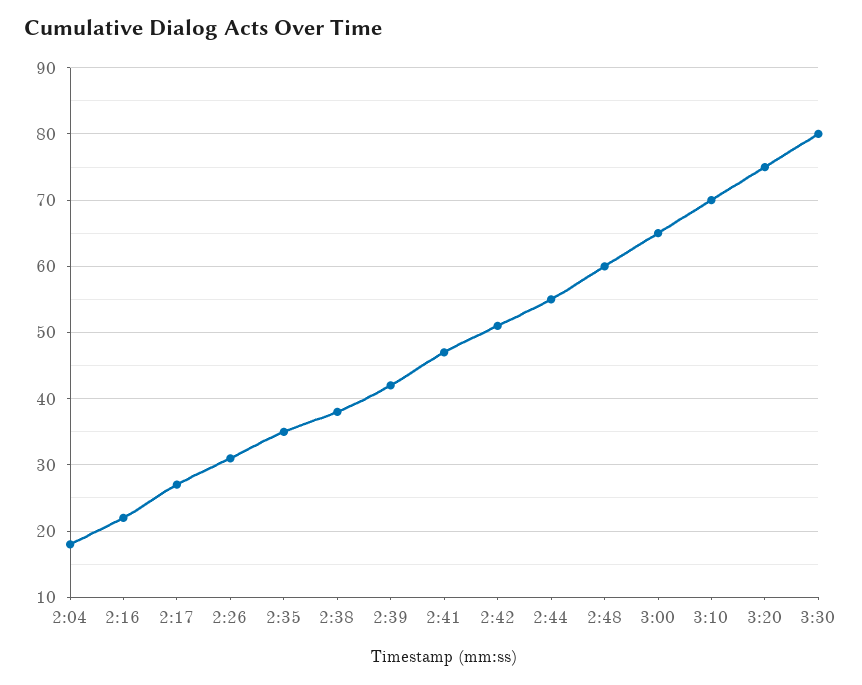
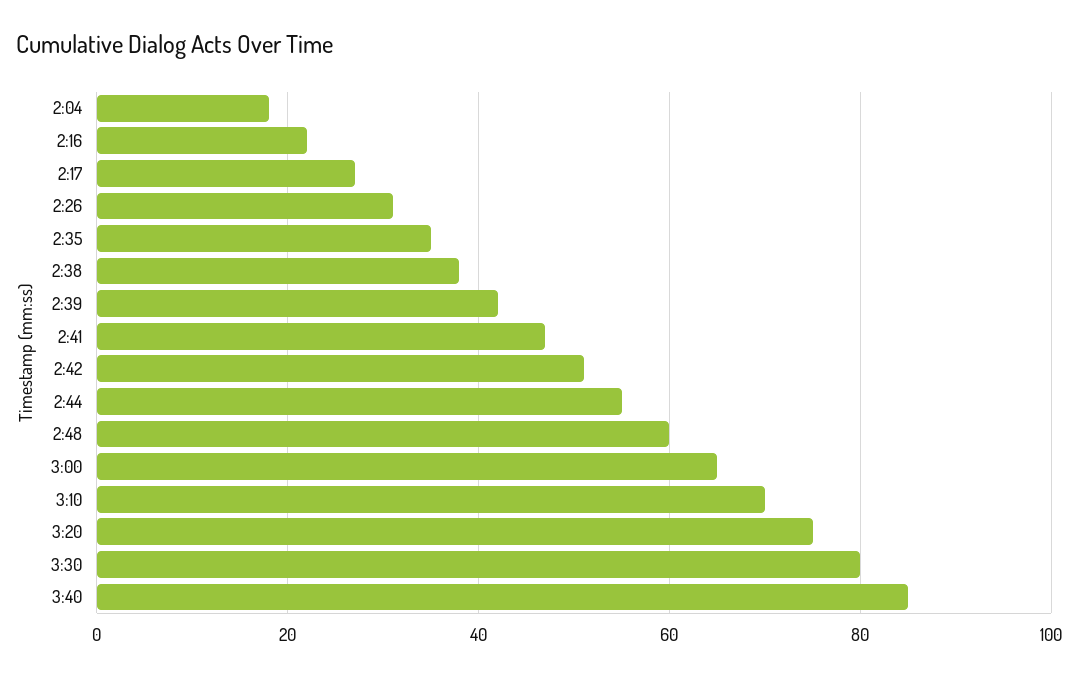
3:40: none -> 85

